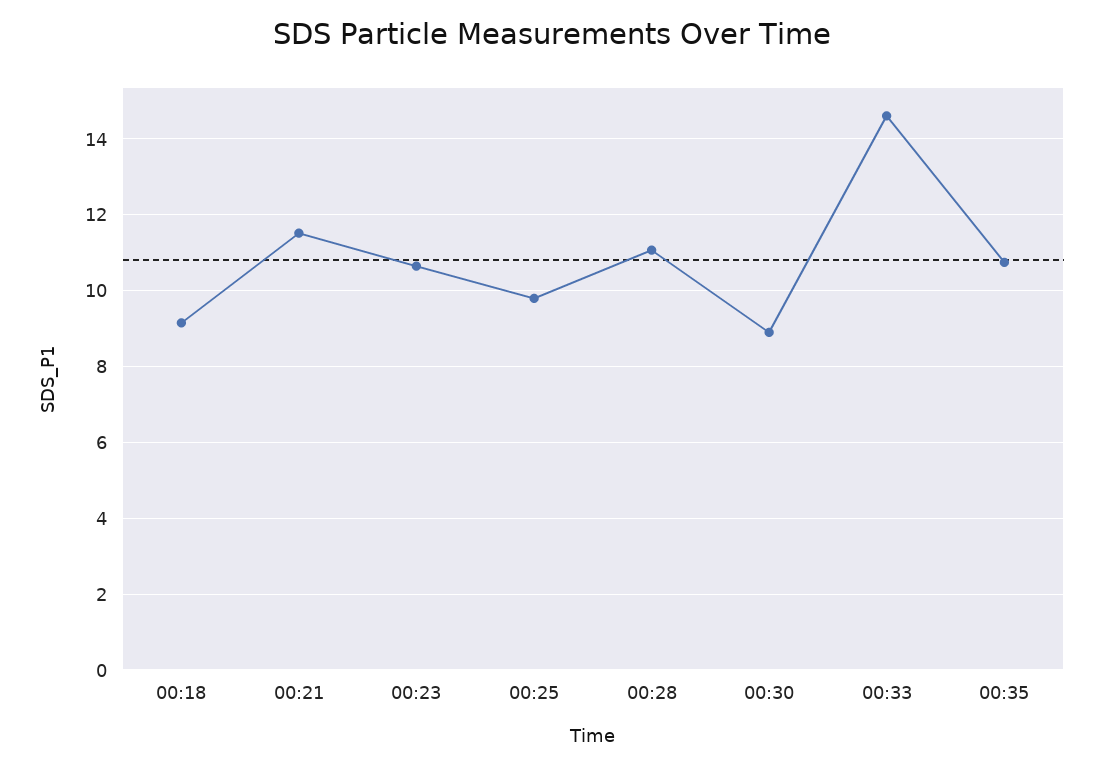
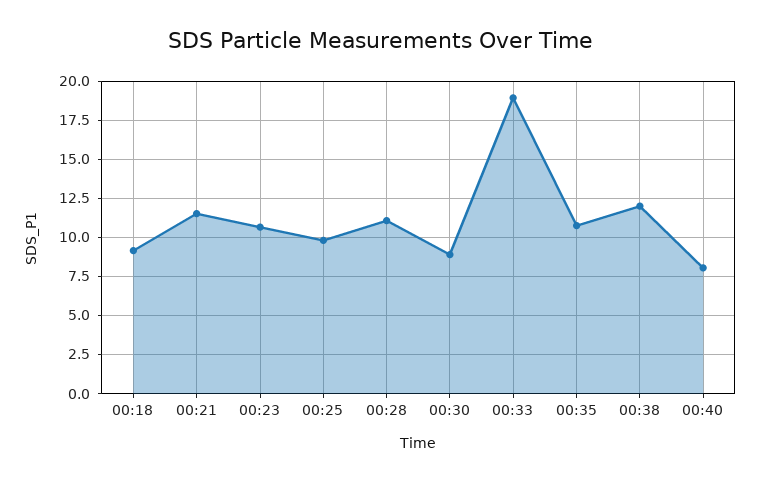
00:33: 14.6 -> 19
00:38: none -> 12
00:40: none -> 8

